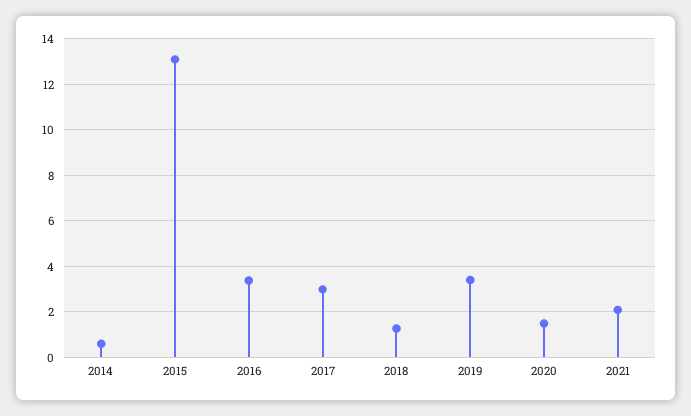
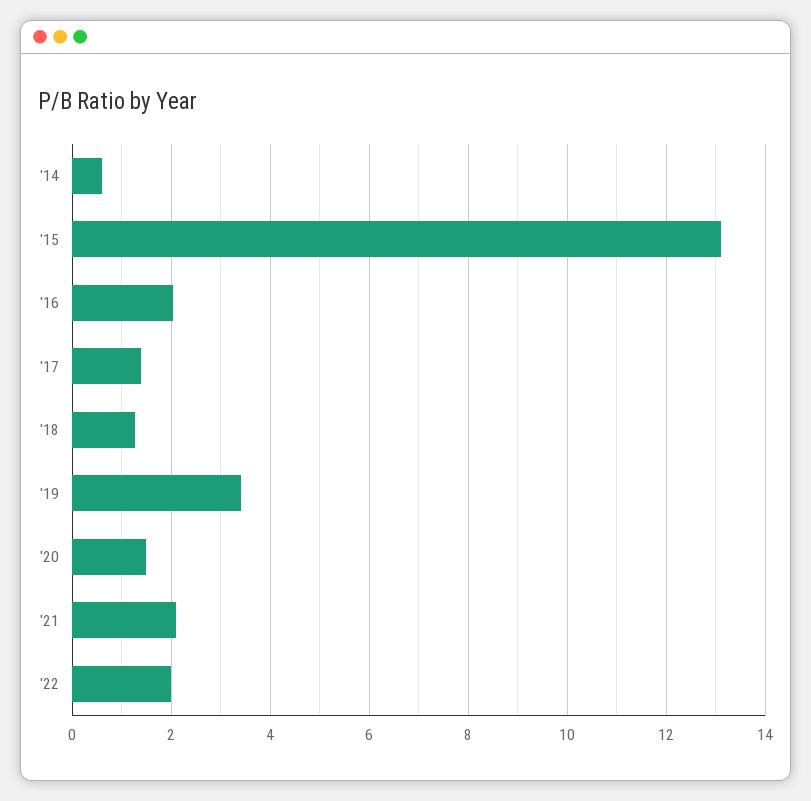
2016: 3.5 -> 2
2017: 3 -> 1.4
'22: none -> 2

